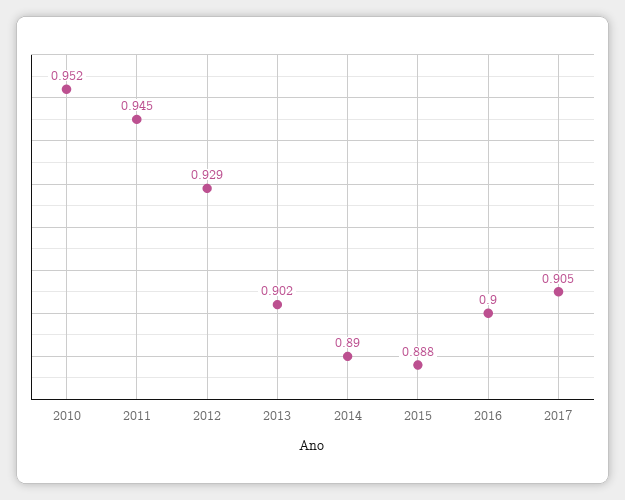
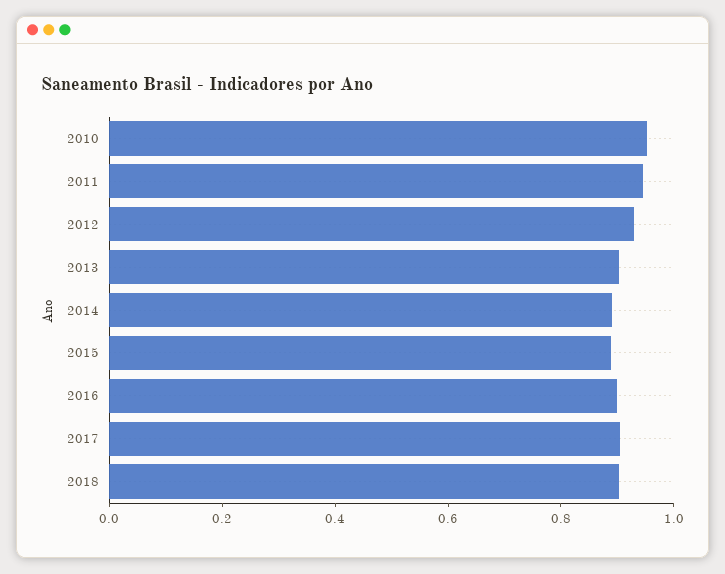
2018: none -> 0.9

